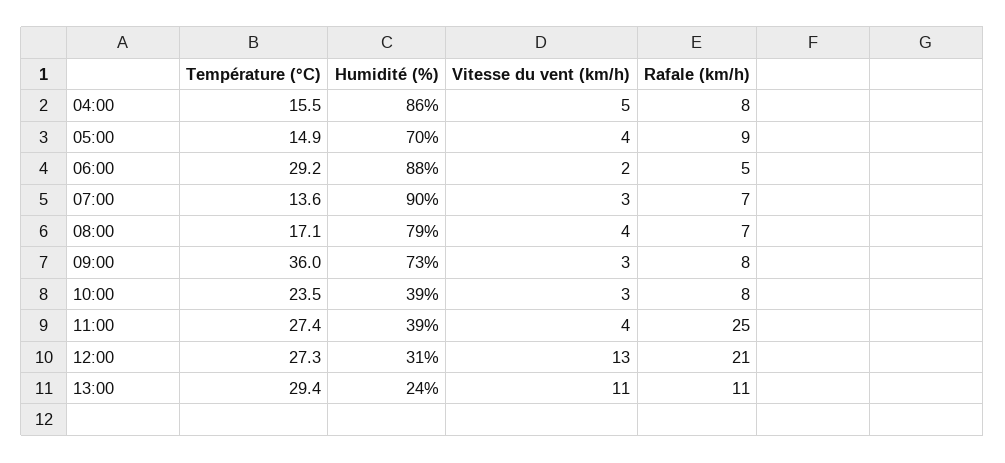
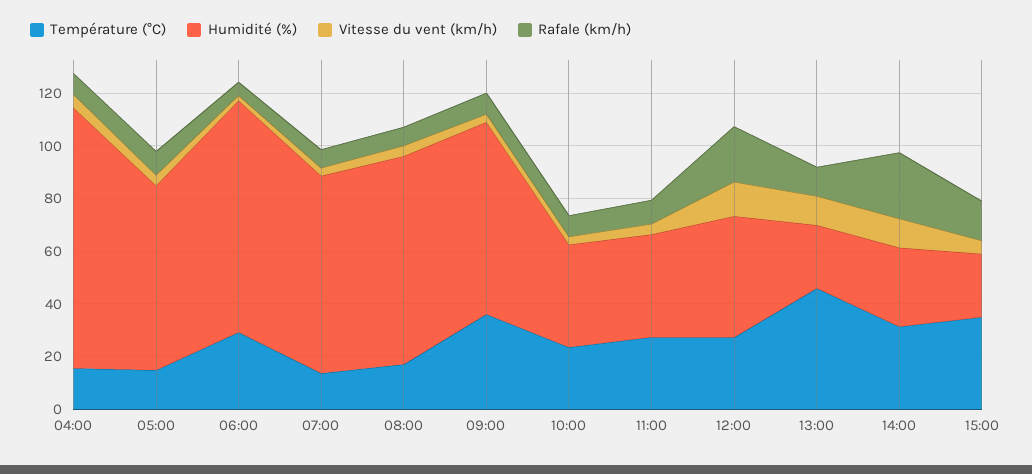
Humidité (%), 04:00: 86 -> 100
Humidité (%), 07:00: 90 -> 75
Rafale (km/h), 11:00: 25 -> 10
Humidité (%), 12:00: 31 -> 45
Température (°C), 13:00: 29.4 -> 45
Température (°C), 14:00: none -> 30
Humidité (%), 14:00: none -> 30
Vitesse du vent (km/h), 14:00: none -> 10
Rafale (km/h), 14:00: none -> 25
Température (°C), 15:00: none -> 35
Humidité (%), 15:00: none -> 25
Vitesse du vent (km/h), 15:00: none -> 5
Rafale (km/h), 15:00: none -> 15

